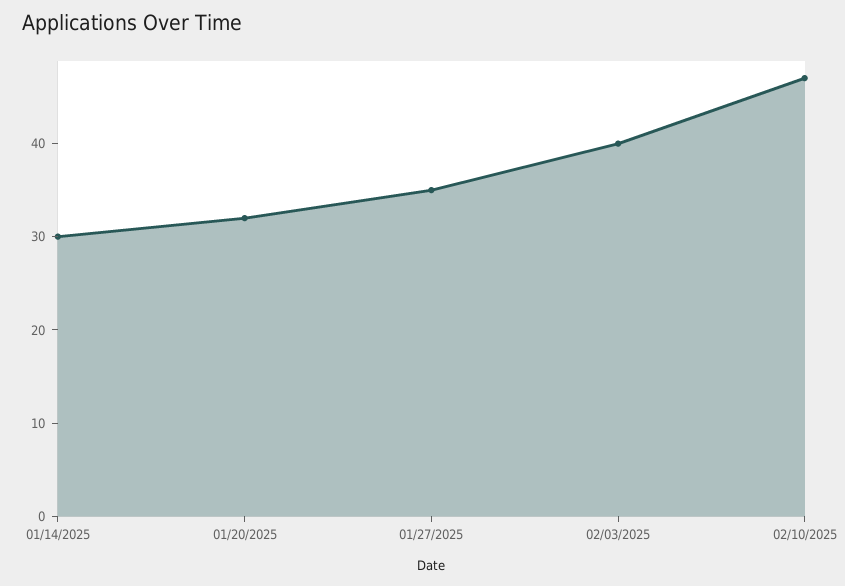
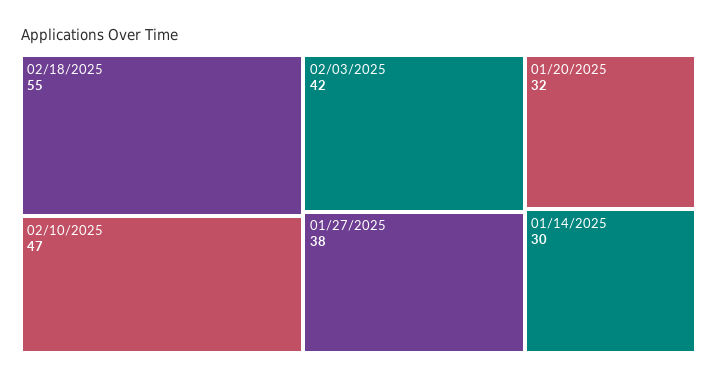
01/27/2025: 35 -> 38
02/03/2025: 40 -> 42
02/18/2025: none -> 55

